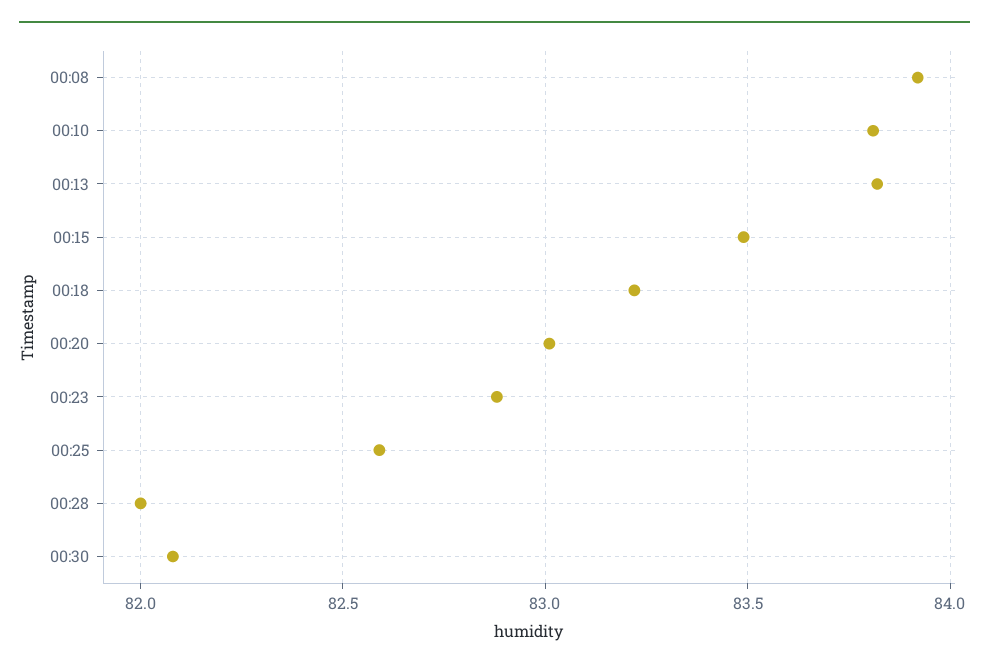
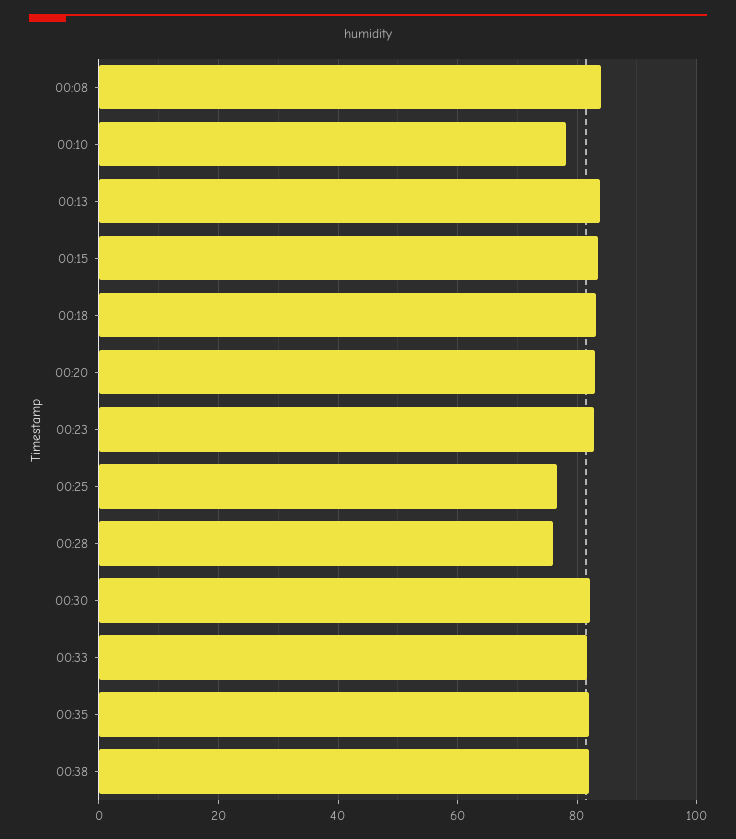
00:10: 83.8 -> 78
00:25: 82.6 -> 76
00:28: 82 -> 76
00:33: none -> 82
00:35: none -> 82
00:38: none -> 82

